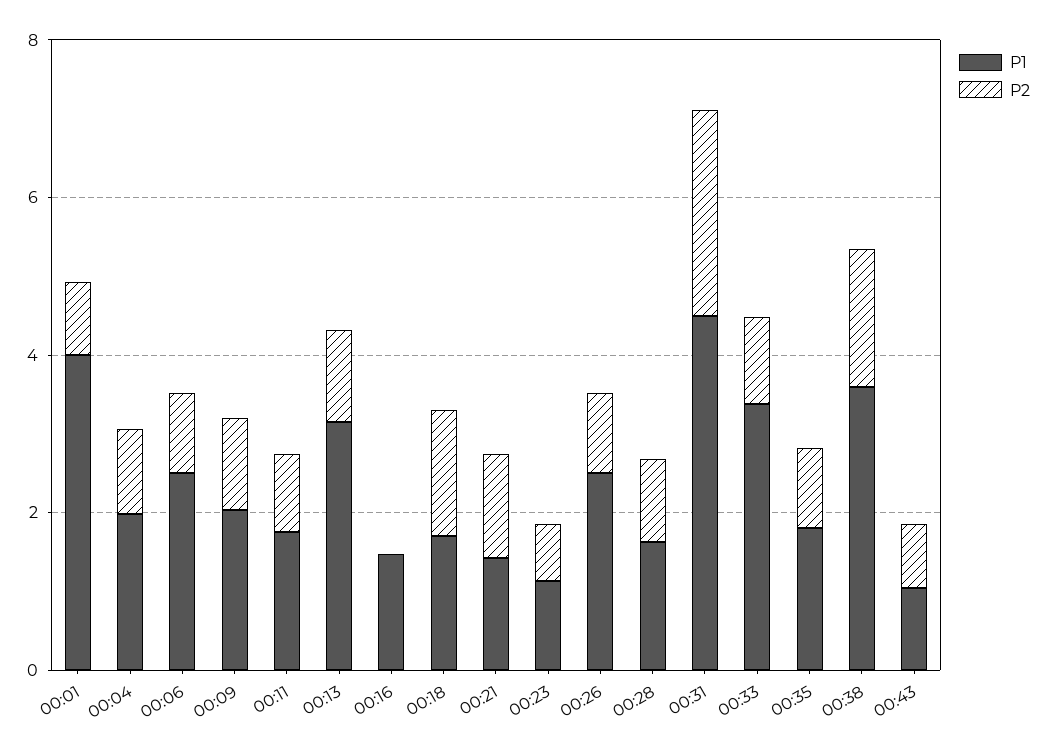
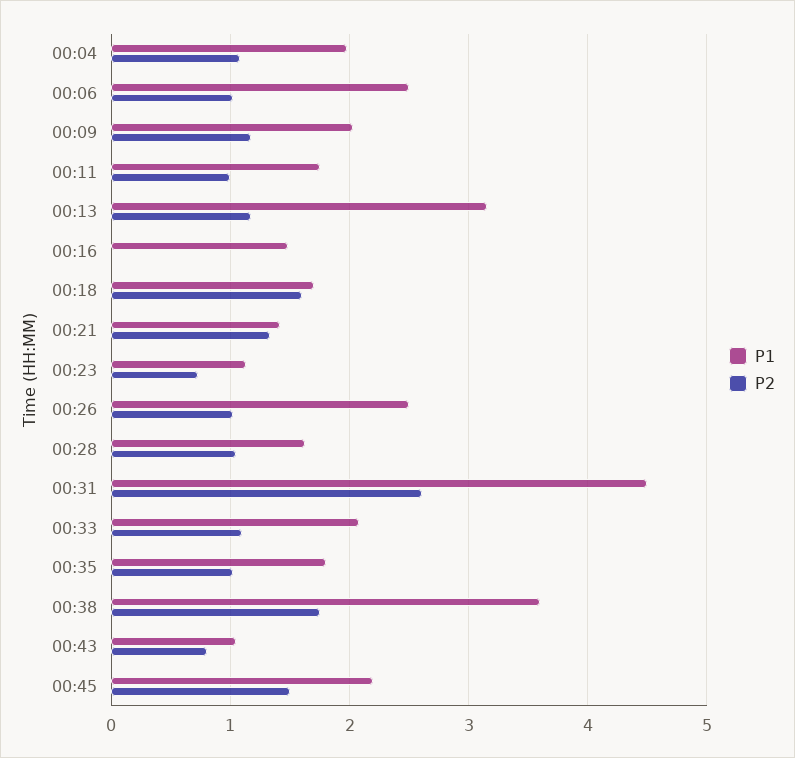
P1, 00:01: 4 -> none
P2, 00:01: 1 -> none
P1, 00:33: 3.5 -> 2.1
P1, 00:45: none -> 2.2
P2, 00:45: none -> 1.5

